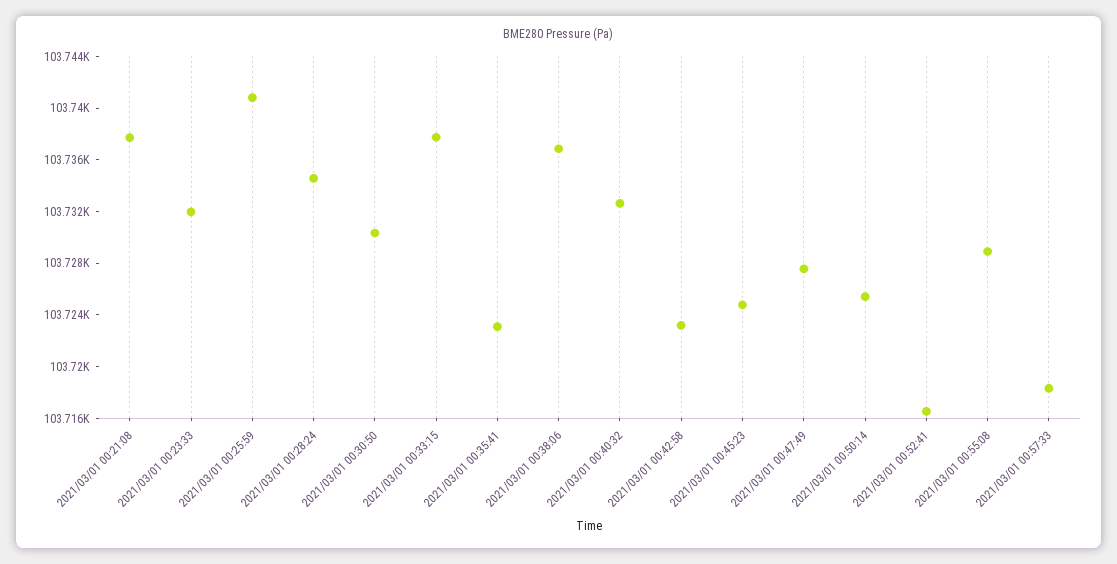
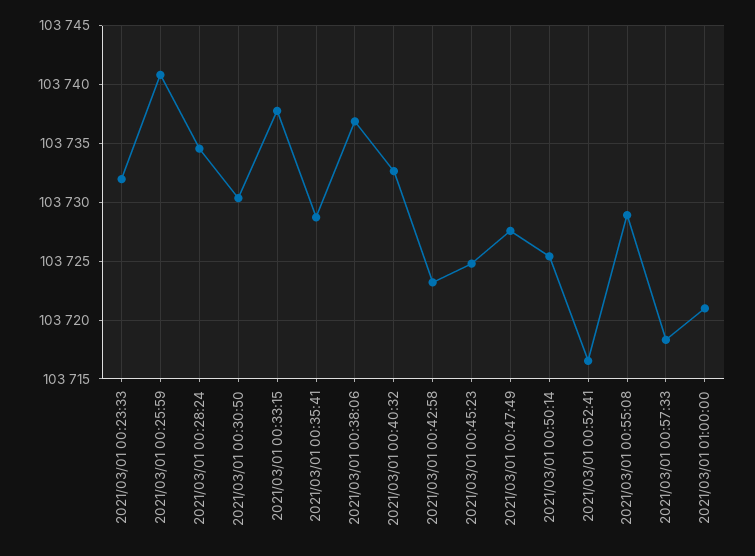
2021/03/01 00:21:08: 103738 -> none
2021/03/01 00:35:41: 103723 -> 103729
2021/03/01 01:00:00: none -> 103721

